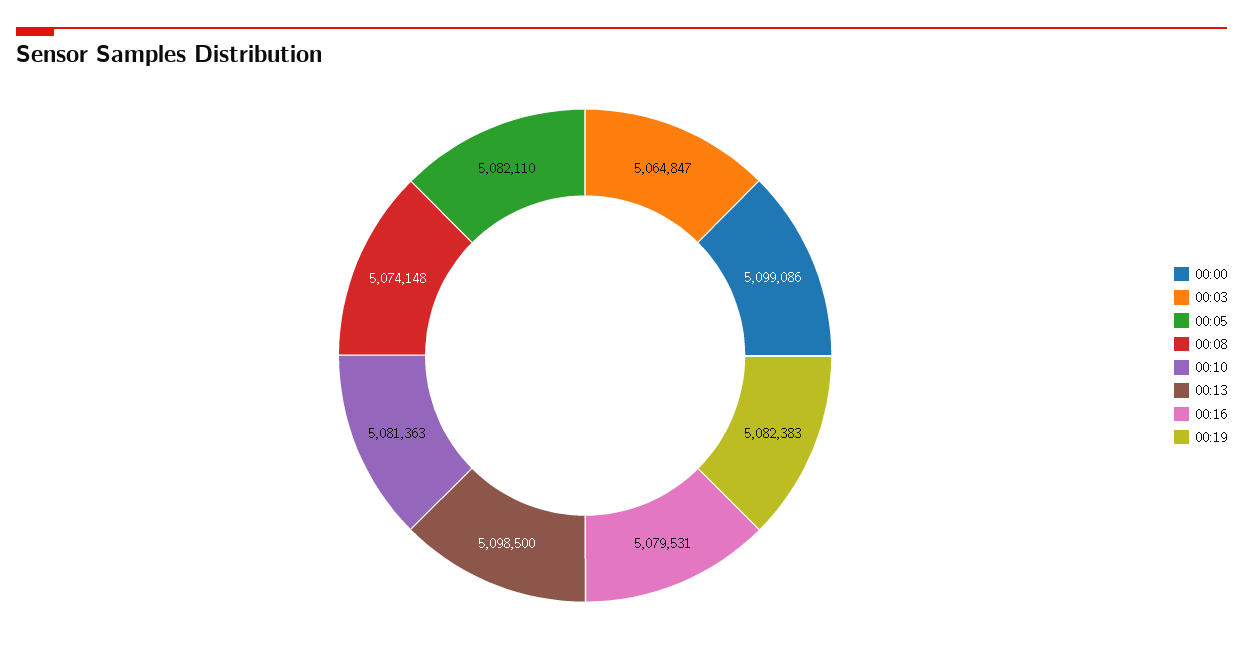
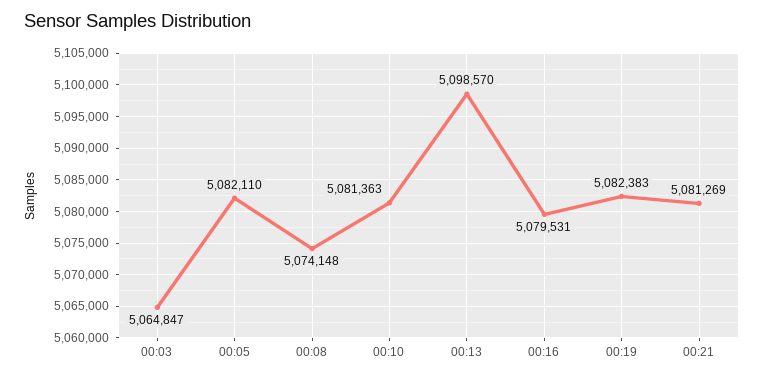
00:00: 5099086 -> none
00:13: 5098500 -> 5098570
00:21: none -> 5081269

